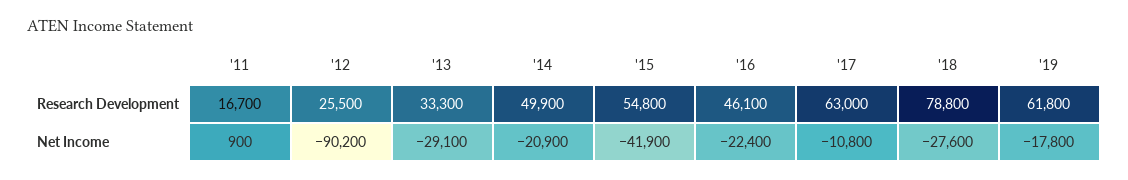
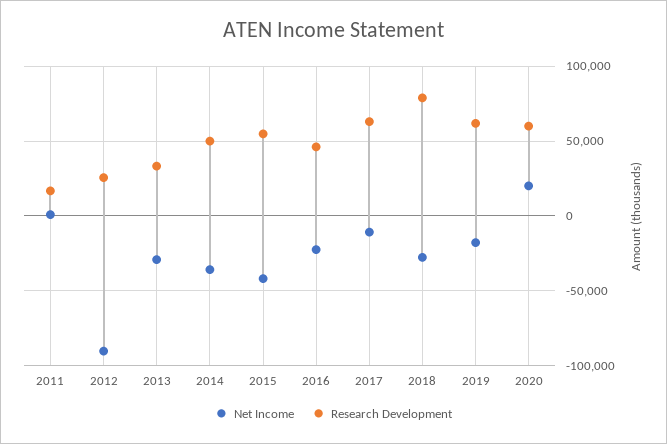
Net Income, '14: -20900 -> -35000
Net Income, 2020: none -> 20000
Research Development, 2020: none -> 60000

